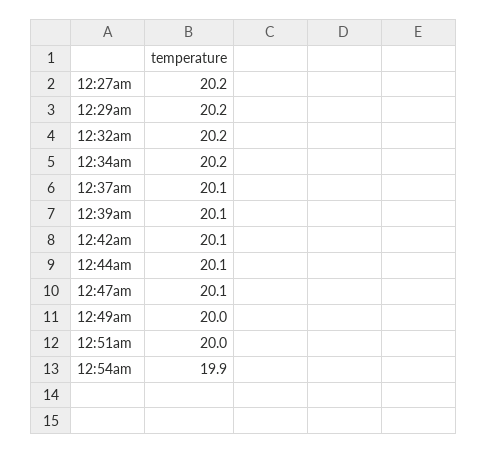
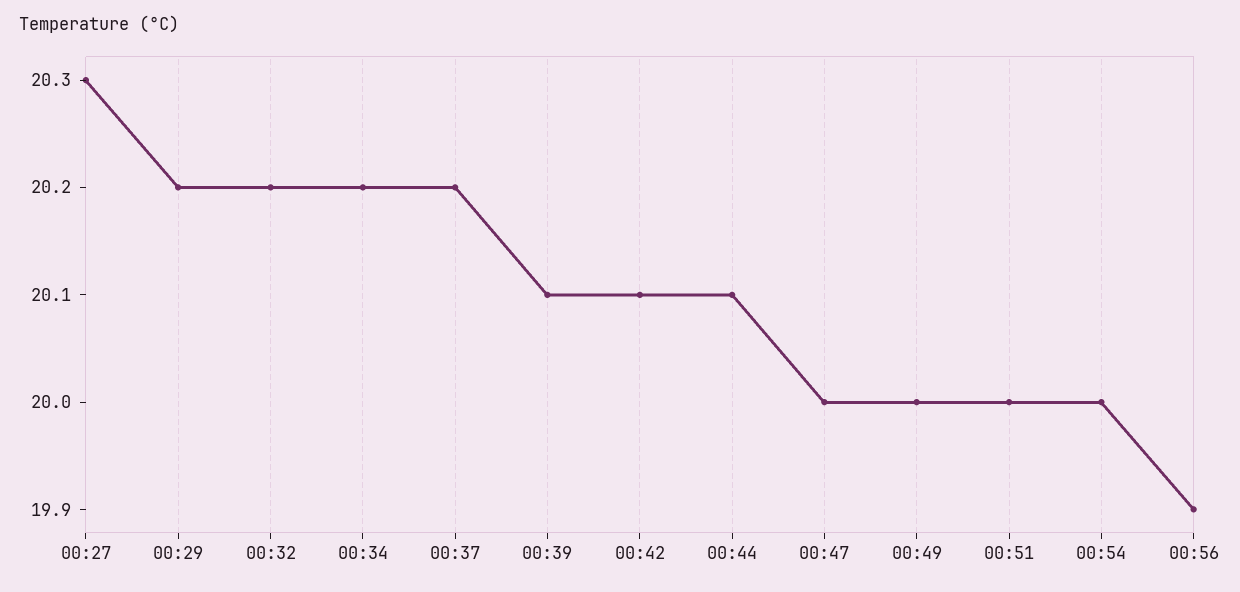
12:27am: 20.2 -> 20.3
12:37am: 20.1 -> 20.2
12:47am: 20.1 -> 20
12:54am: 19.9 -> 20
00:56: none -> 19.9

